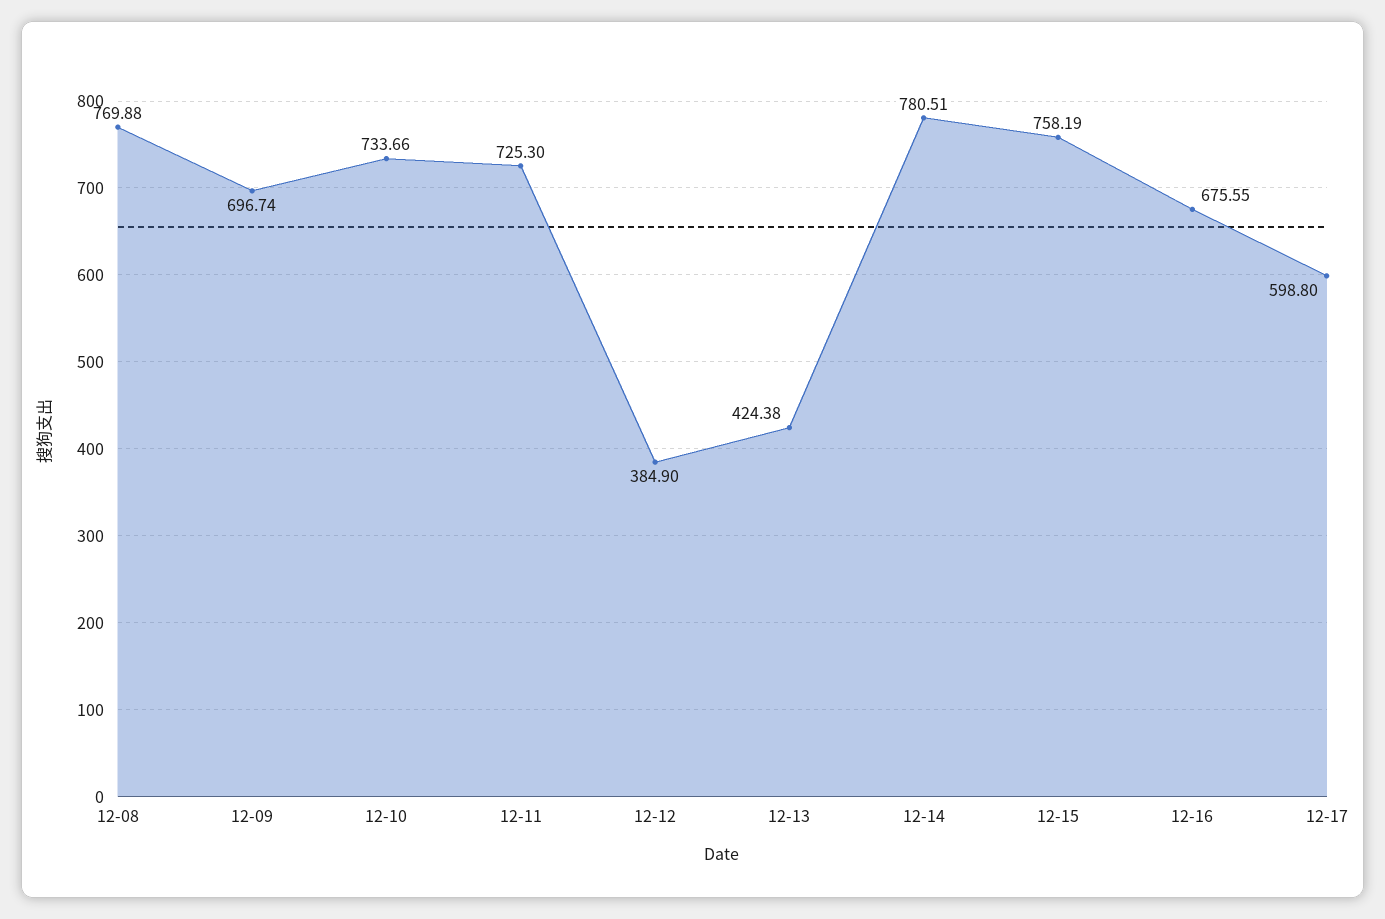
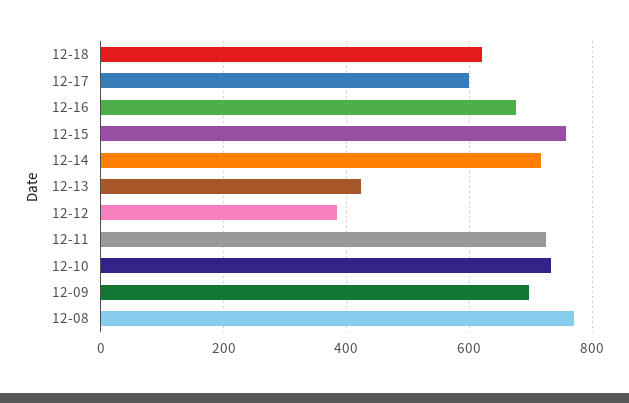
12-14: 780.51 -> 720
12-18: none -> 620

